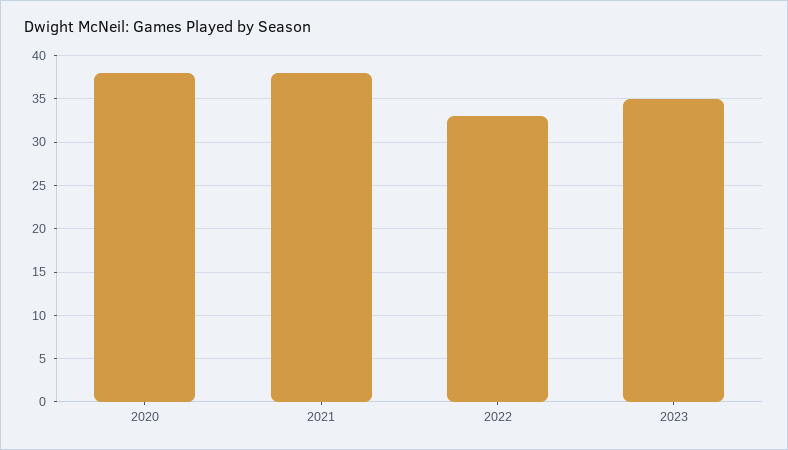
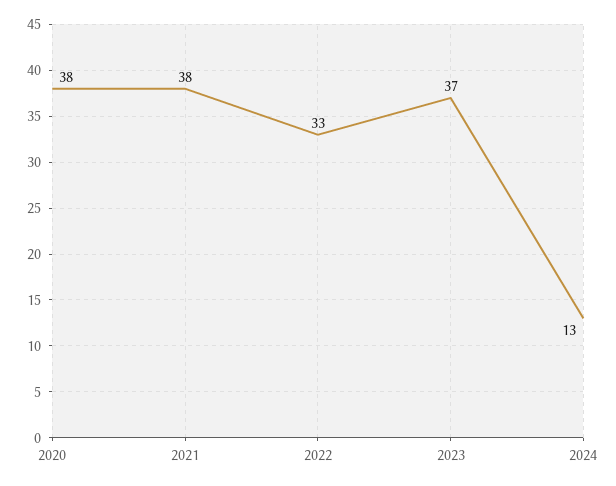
2023: 35 -> 37
2024: none -> 13

